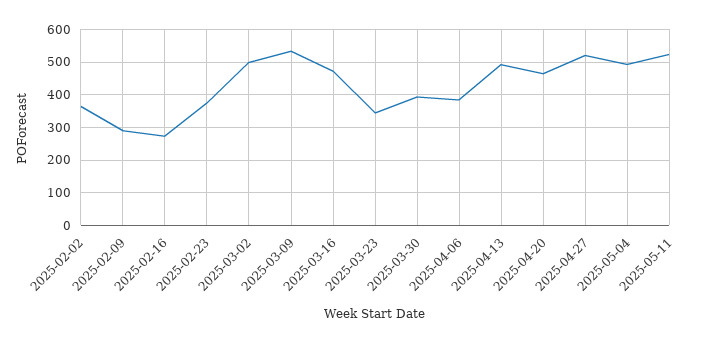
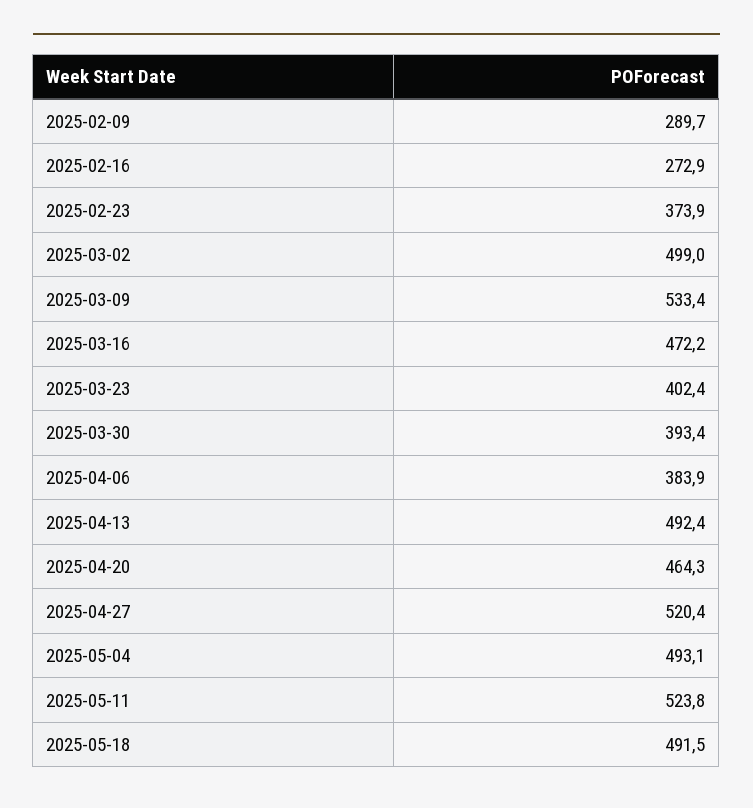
2025-02-02: 360 -> none
2025-03-23: 340 -> 402.4
2025-05-18: none -> 491.5

